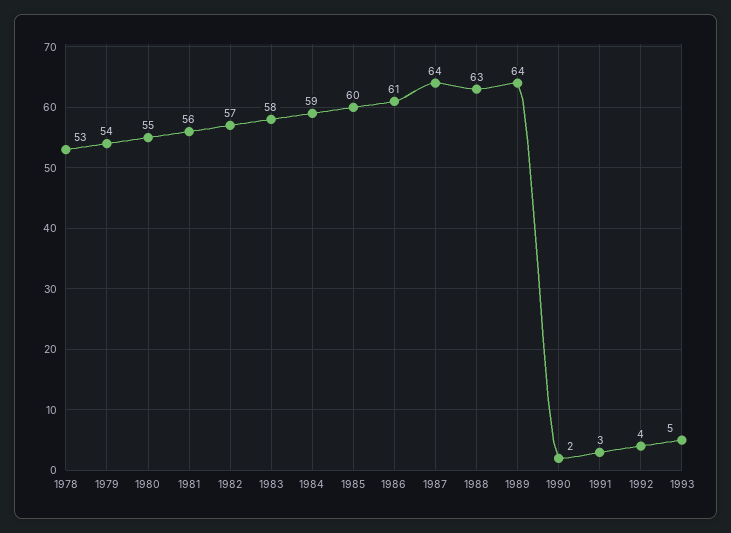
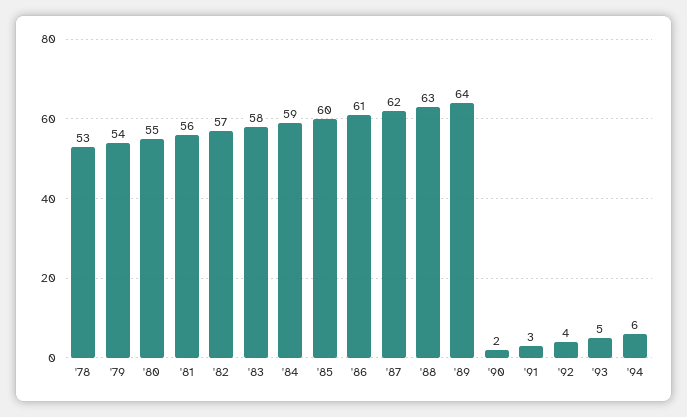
1987: 64 -> 62
'94: none -> 6

